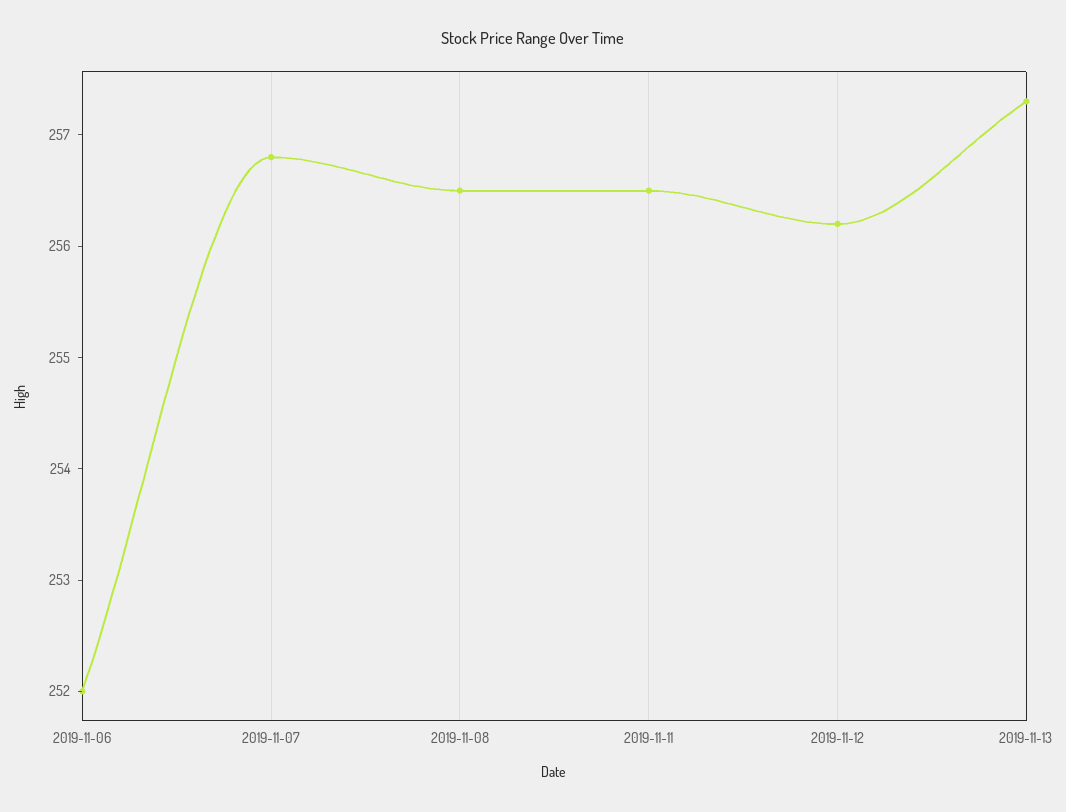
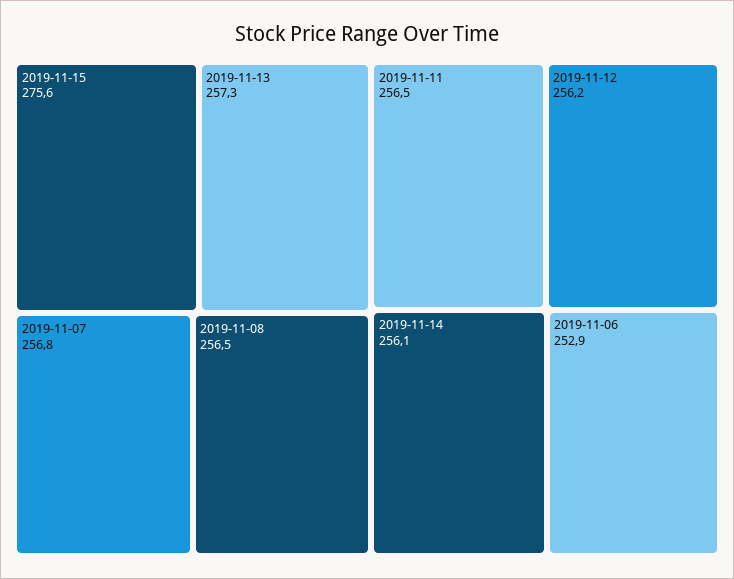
2019-11-06: 252 -> 252.9
2019-11-15: none -> 275.6
2019-11-14: none -> 256.1

